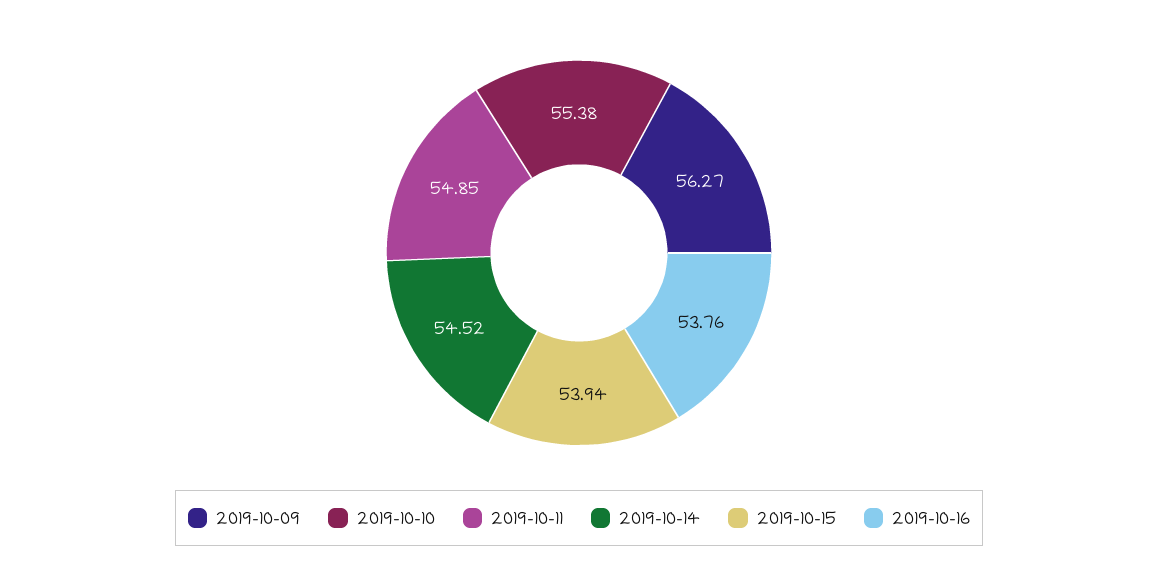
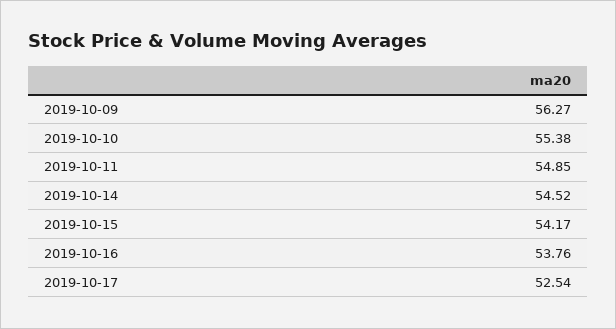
2019-10-15: 53.94 -> 54.17
2019-10-17: none -> 52.54

